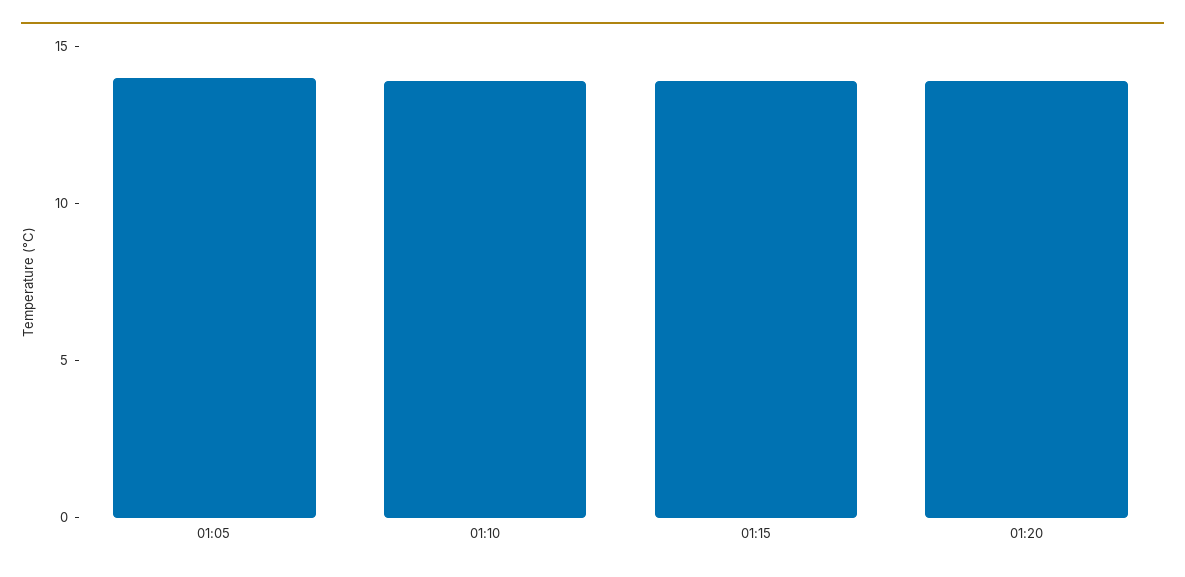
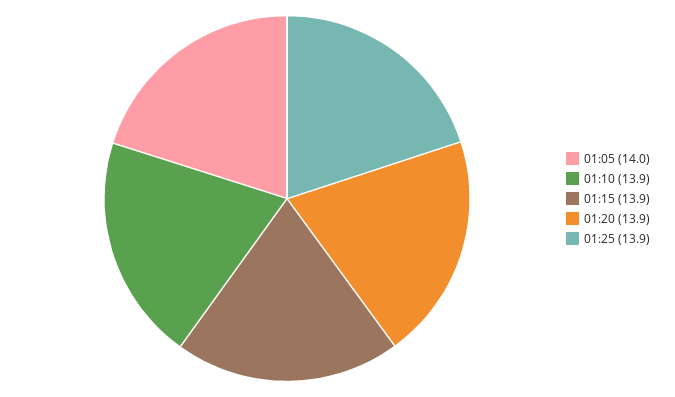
01:25: none -> 13.9

